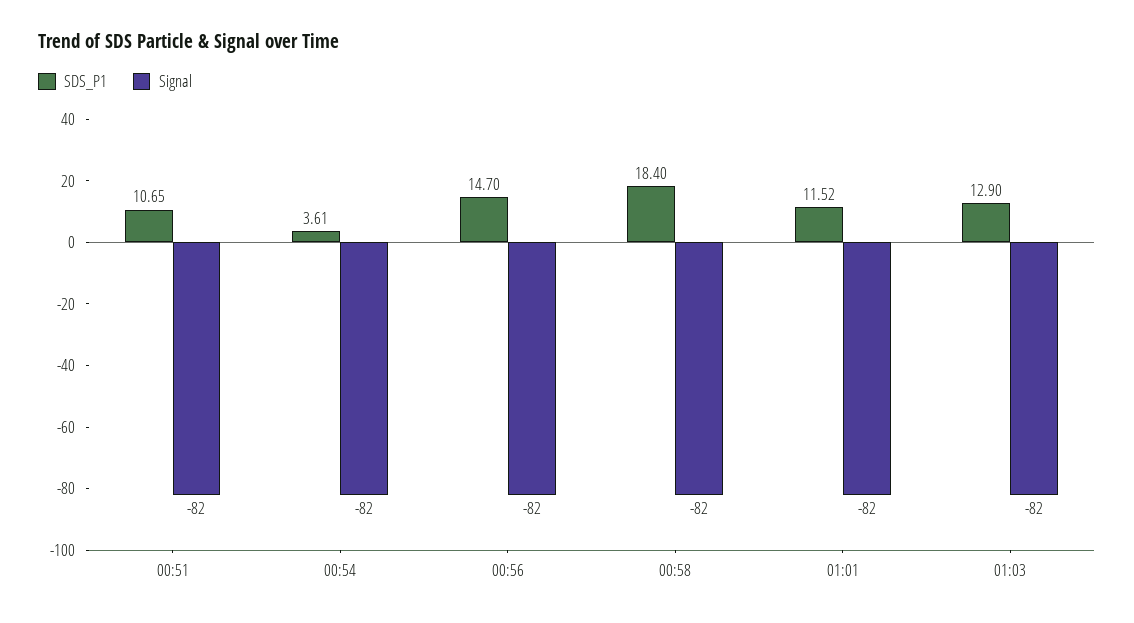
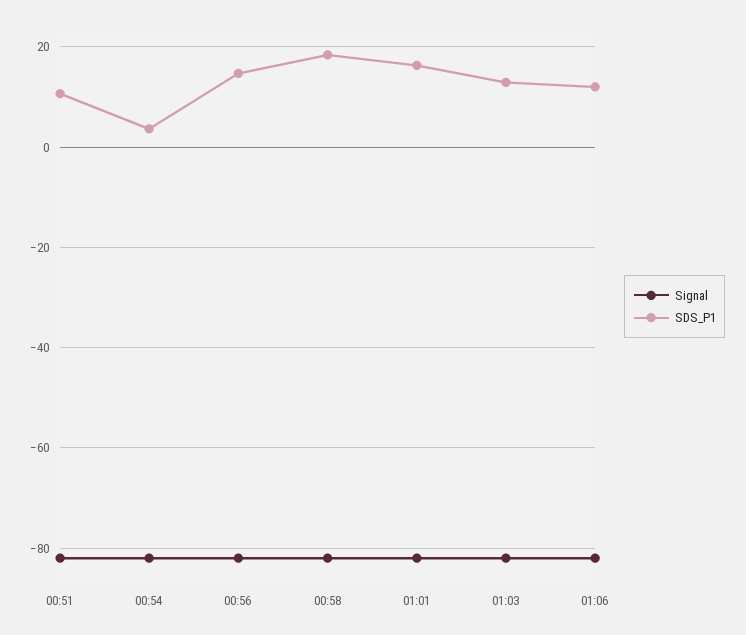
SDS_P1, 01:01: 11.52 -> 16
Signal, 01:06: none -> -82
SDS_P1, 01:06: none -> 12

